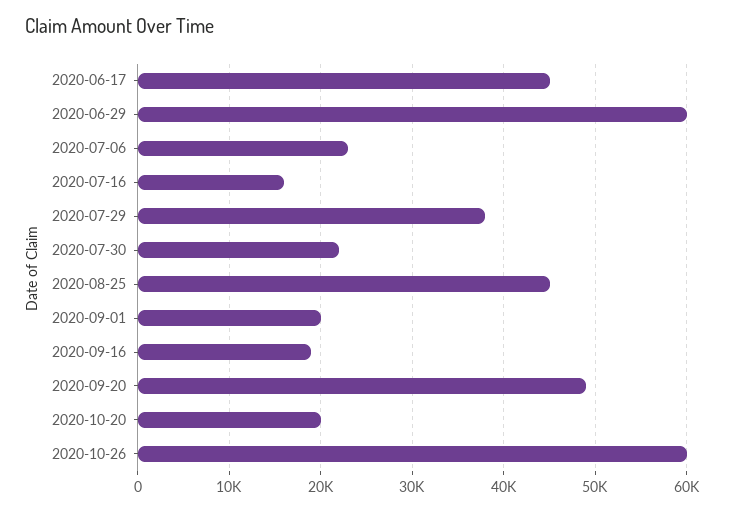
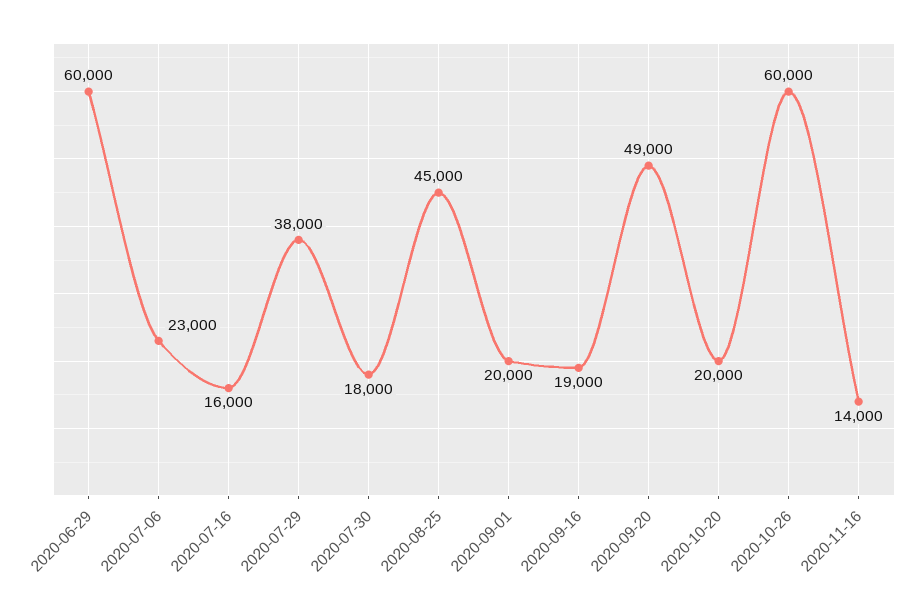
2020-06-17: 45000 -> none
2020-07-30: 22000 -> 18000
2020-11-16: none -> 14000

